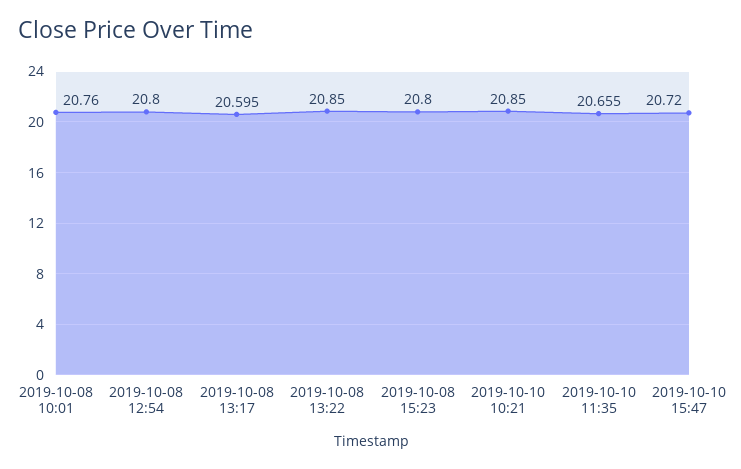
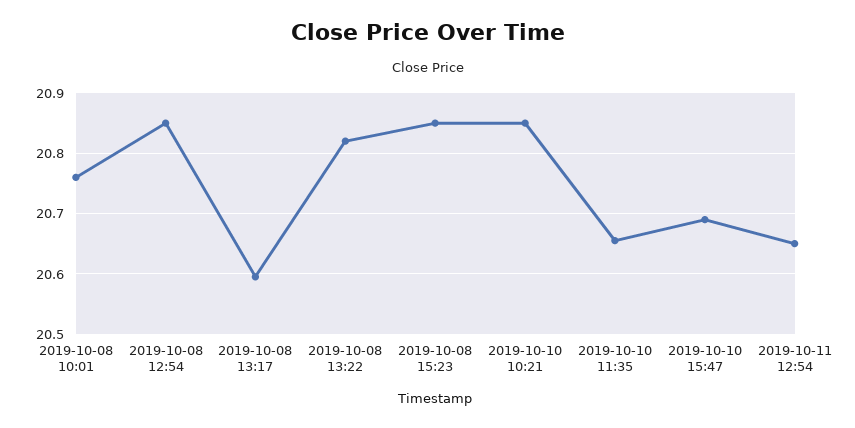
2019-10-08 12:54: 20.8 -> 20.85
2019-10-08 13:22: 20.85 -> 20.82
2019-10-08 15:23: 20.8 -> 20.85
2019-10-10 15:47: 20.72 -> 20.69
2019-10-11 12:54: none -> 20.65

